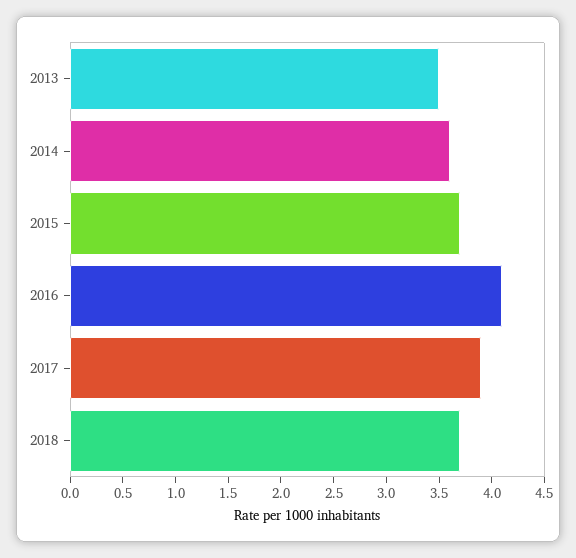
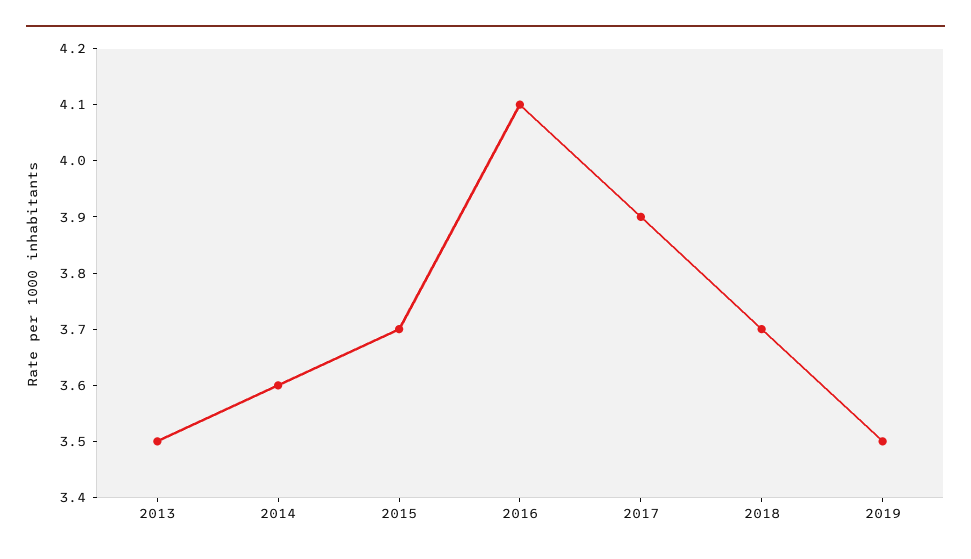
2019: none -> 3.5

